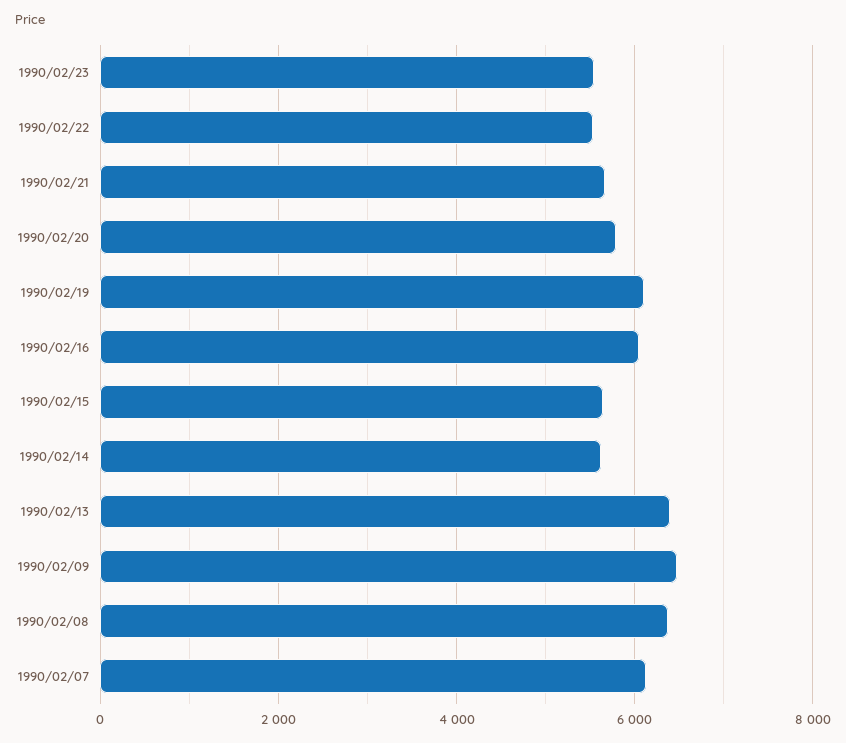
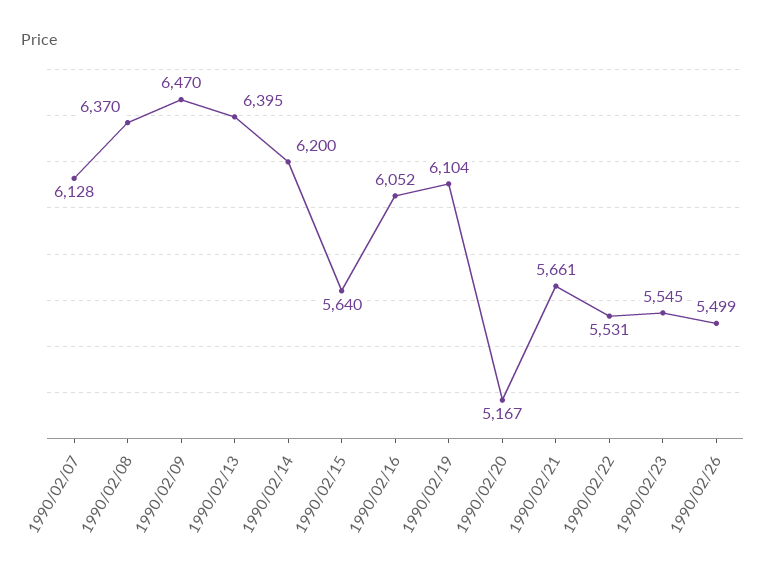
1990/02/20: 5800 -> 5167
1990/02/14: 5600 -> 6200
1990/02/26: none -> 5499

